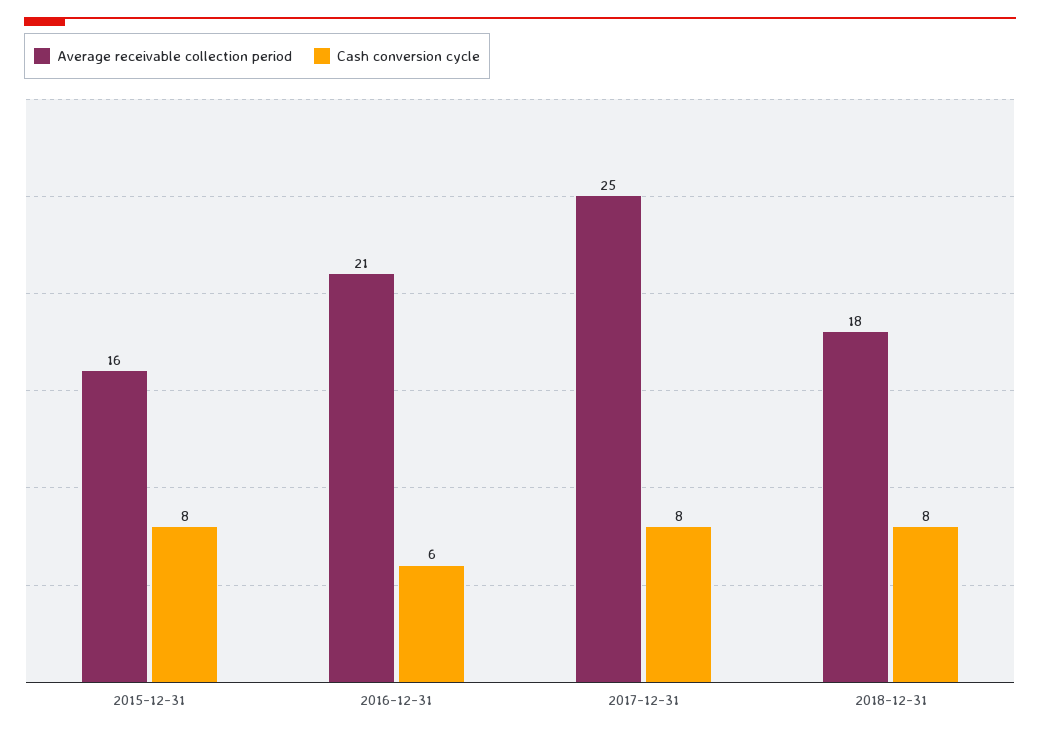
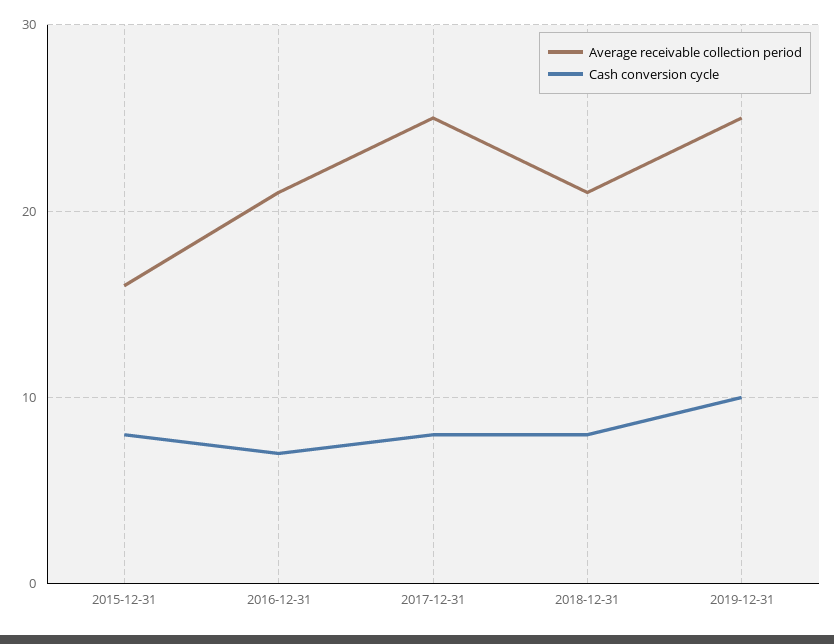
Cash conversion cycle, 2016-12-31: 6 -> 7
Average receivable collection period, 2018-12-31: 18 -> 21
Average receivable collection period, 2019-12-31: none -> 25
Cash conversion cycle, 2019-12-31: none -> 10

